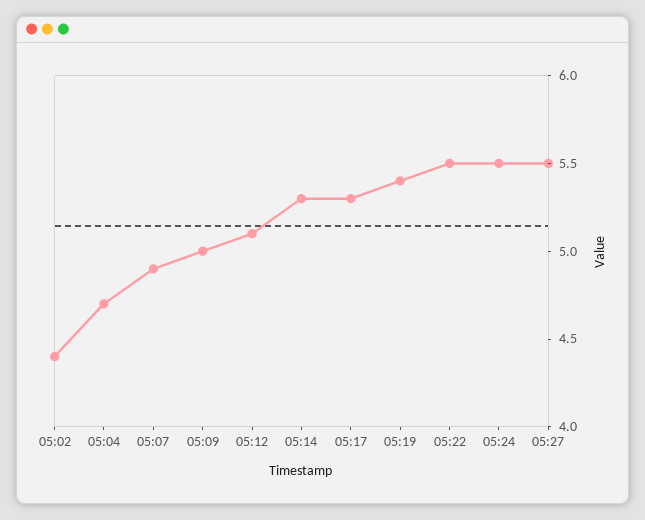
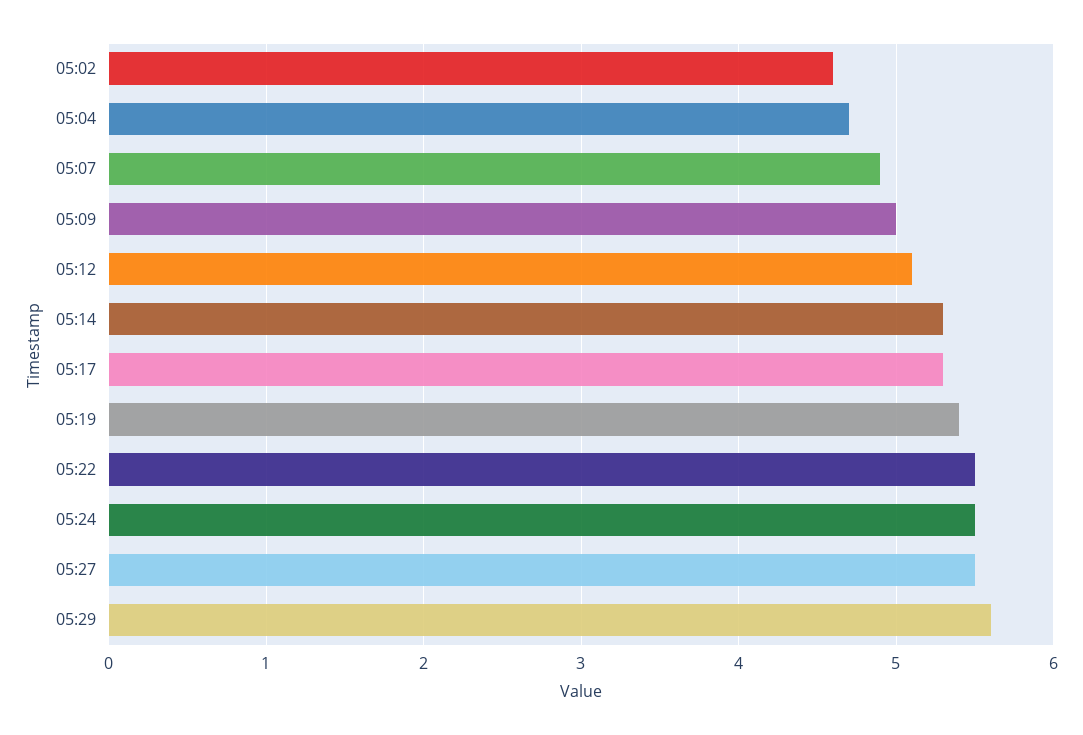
05:02: 4.4 -> 4.6
05:29: none -> 5.6

